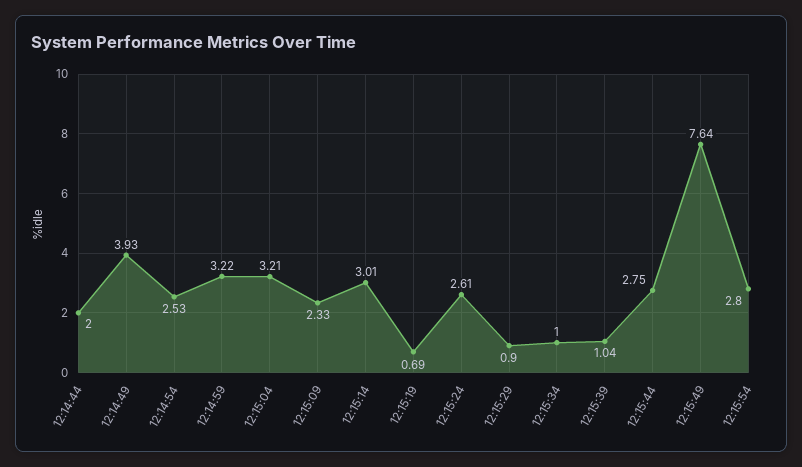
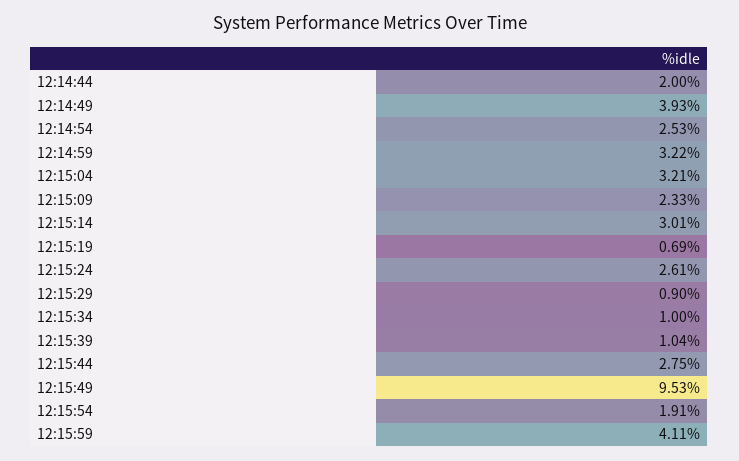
12:15:49: 7.64 -> 9.53
12:15:54: 2.8 -> 1.91
12:15:59: none -> 4.11

